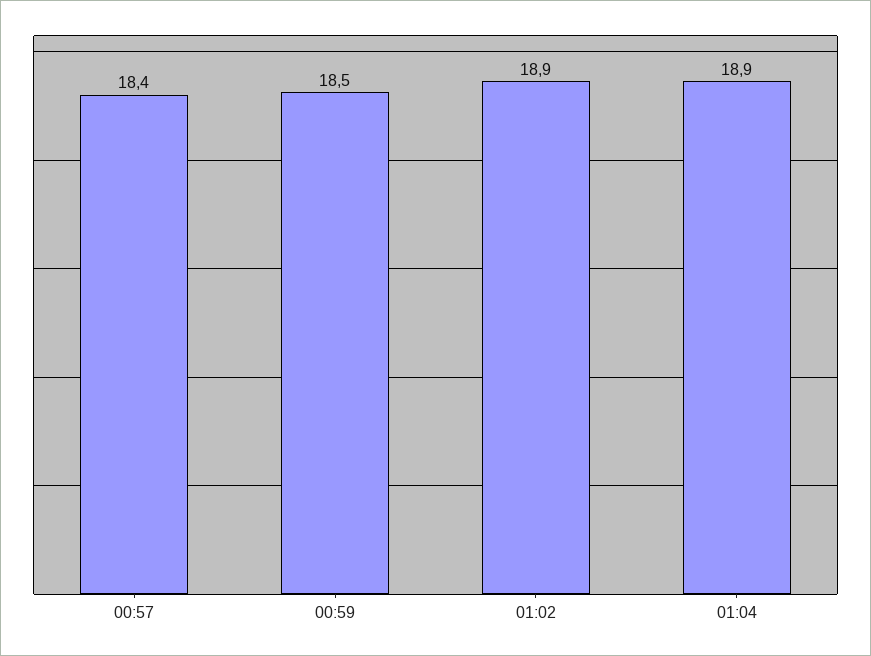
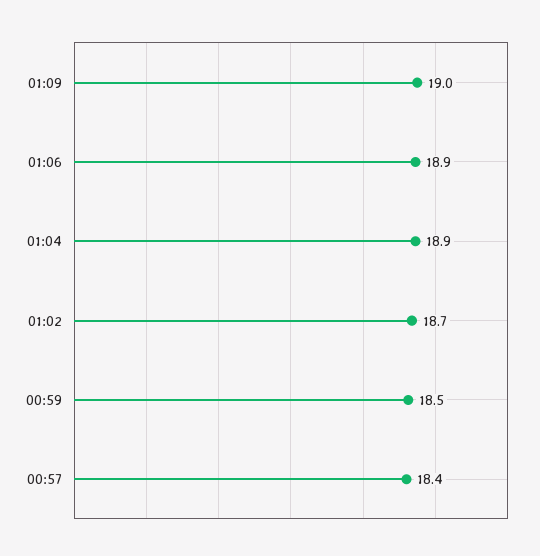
01:02: 18.9 -> 18.7
01:09: none -> 19
01:06: none -> 18.9

